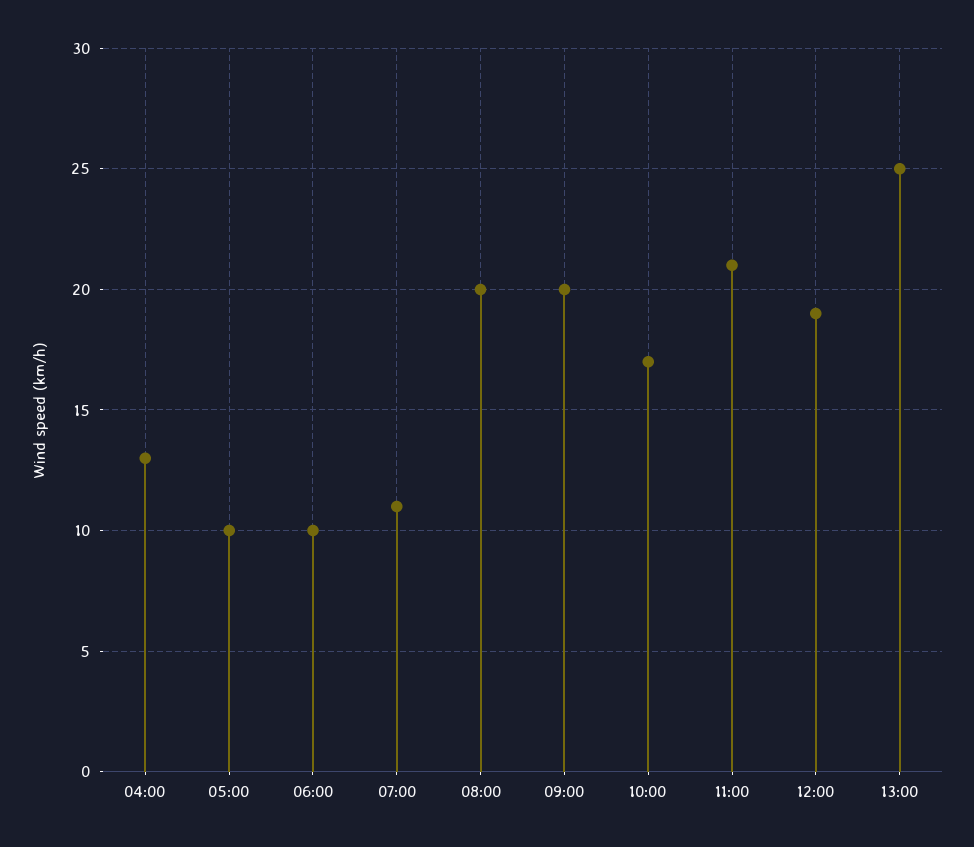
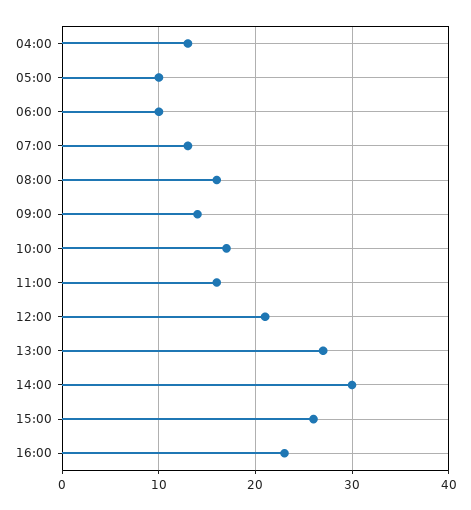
07:00: 11 -> 13
08:00: 20 -> 16
09:00: 20 -> 14
11:00: 21 -> 16
12:00: 19 -> 21
13:00: 25 -> 27
14:00: none -> 30
15:00: none -> 26
16:00: none -> 23

